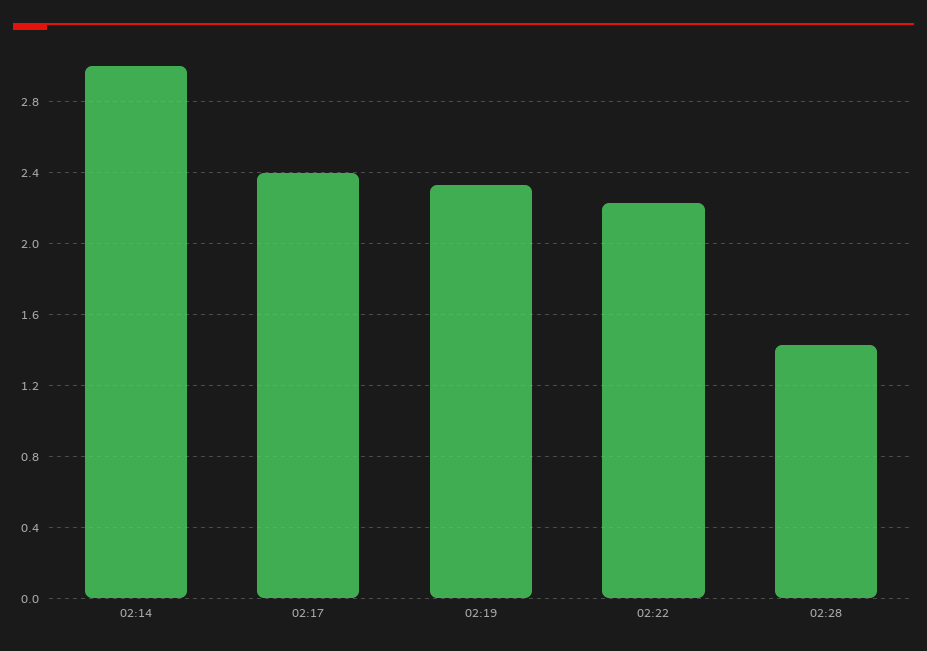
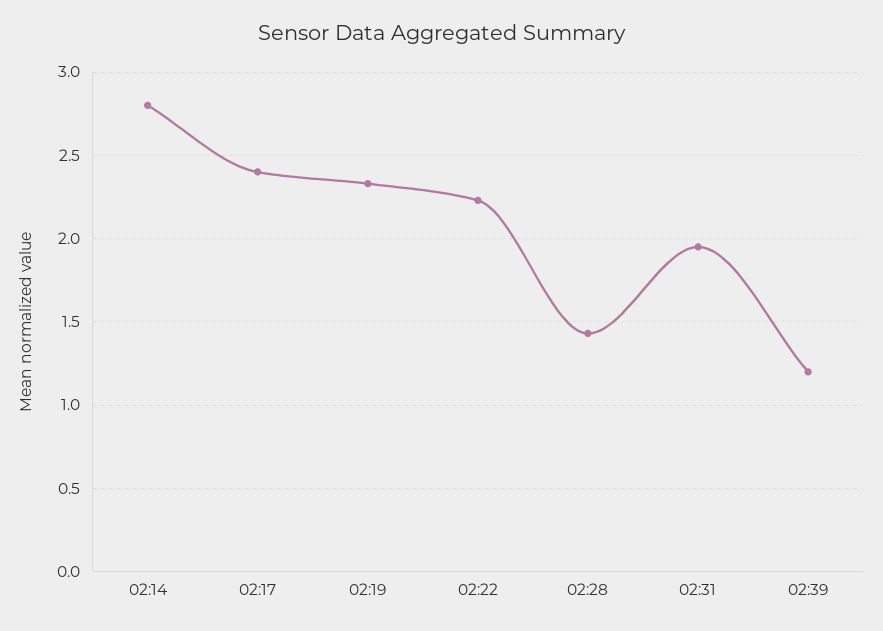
02:14: 3 -> 2.8
02:31: none -> 1.95
02:39: none -> 1.2

